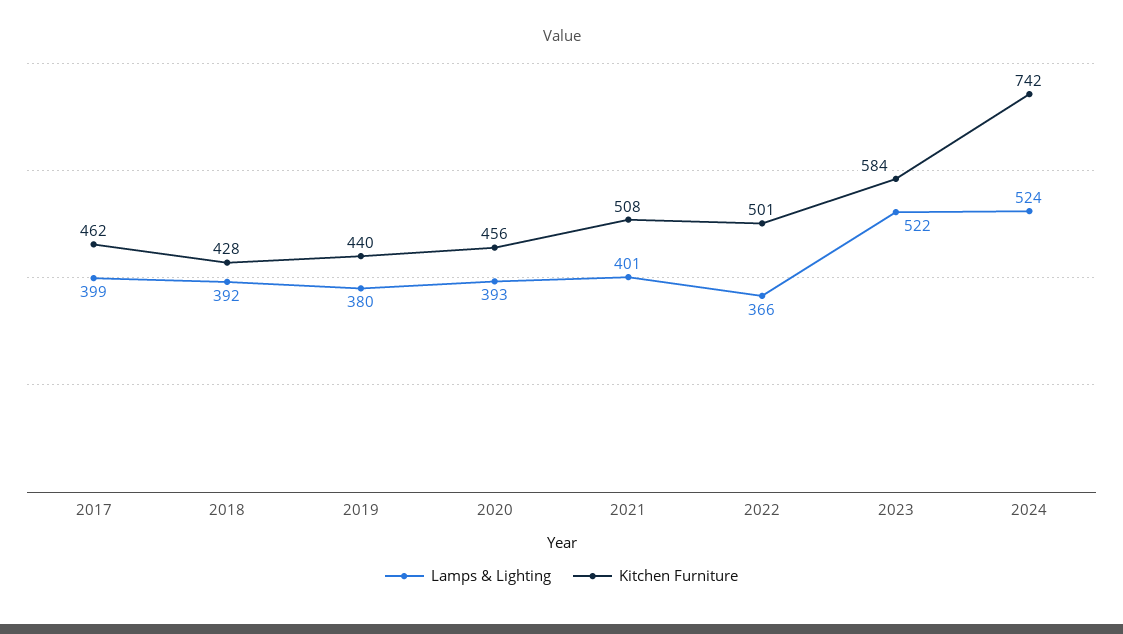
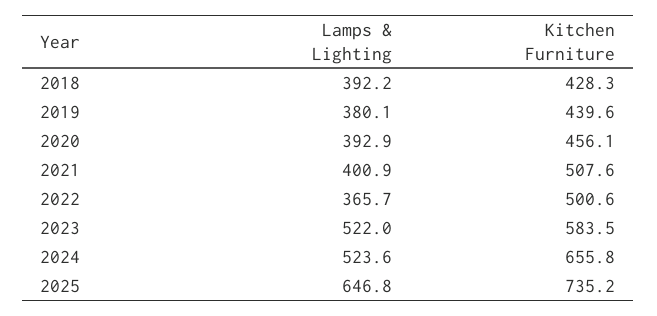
Lamps & Lighting, 2017: 399 -> none
Kitchen Furniture, 2017: 462 -> none
Kitchen Furniture, 2024: 742 -> 655.8
Lamps & Lighting, 2025: none -> 646.8
Kitchen Furniture, 2025: none -> 735.2

